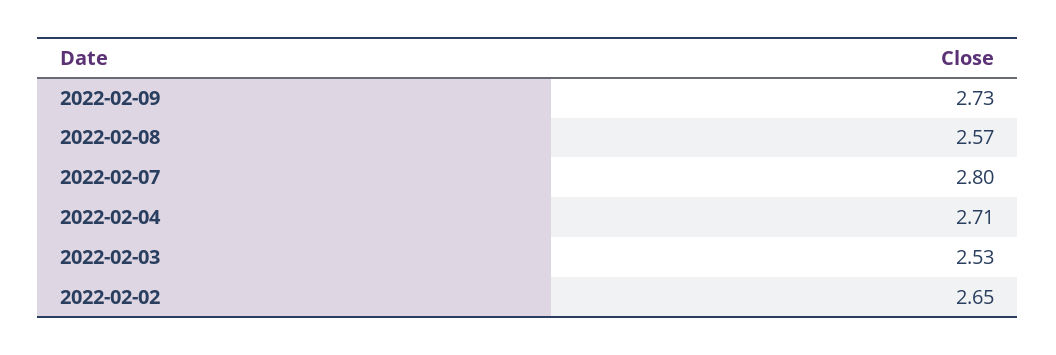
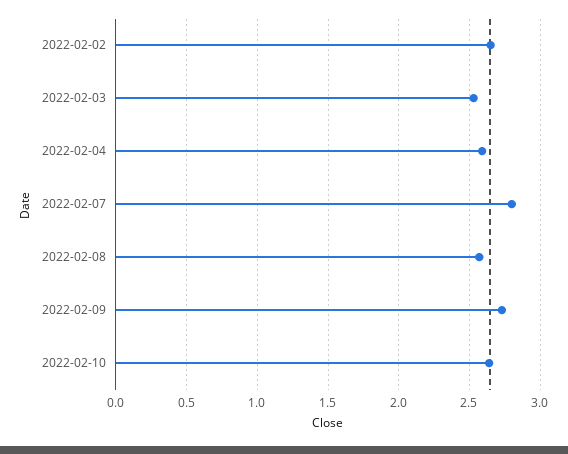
2022-02-04: 2.71 -> 2.6
2022-02-10: none -> 2.65

